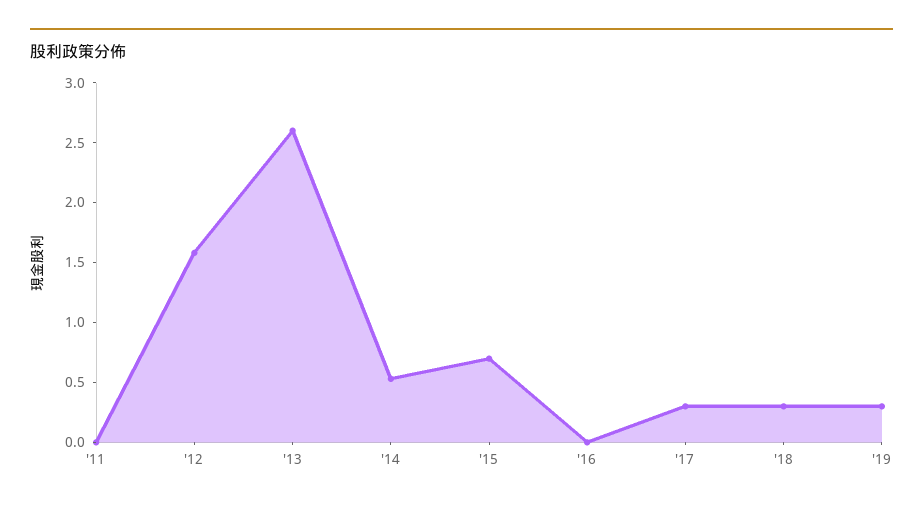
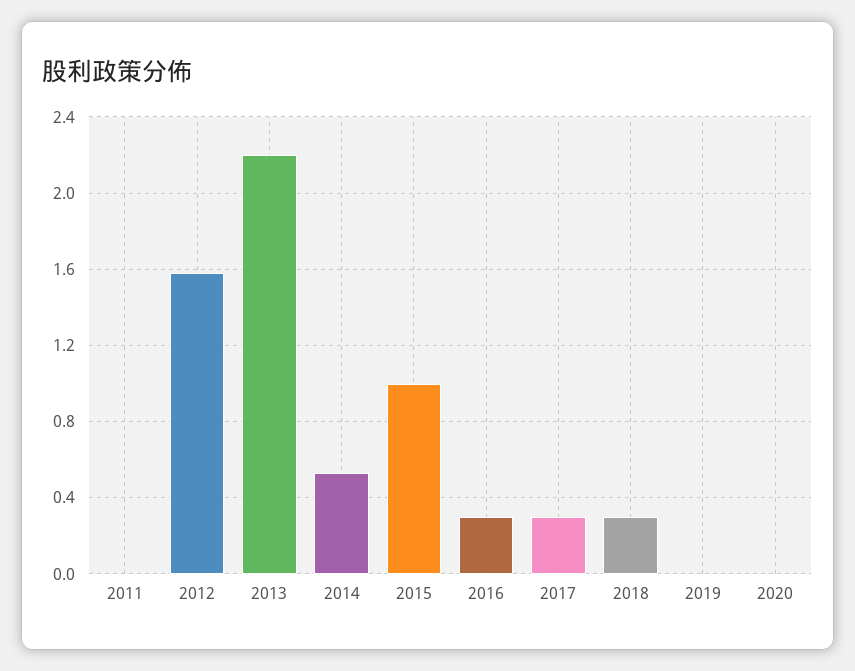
'13: 2.6 -> 2.2
'15: 0.7 -> 1
'16: 0 -> 0.3
'19: 0.3 -> 0
2020: none -> 0

